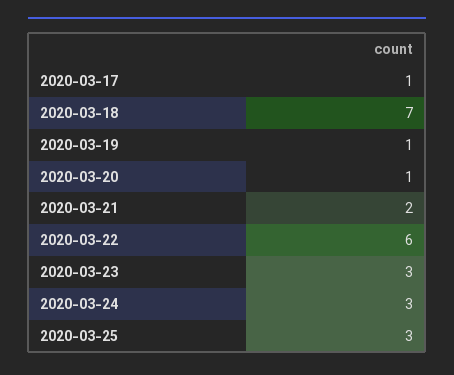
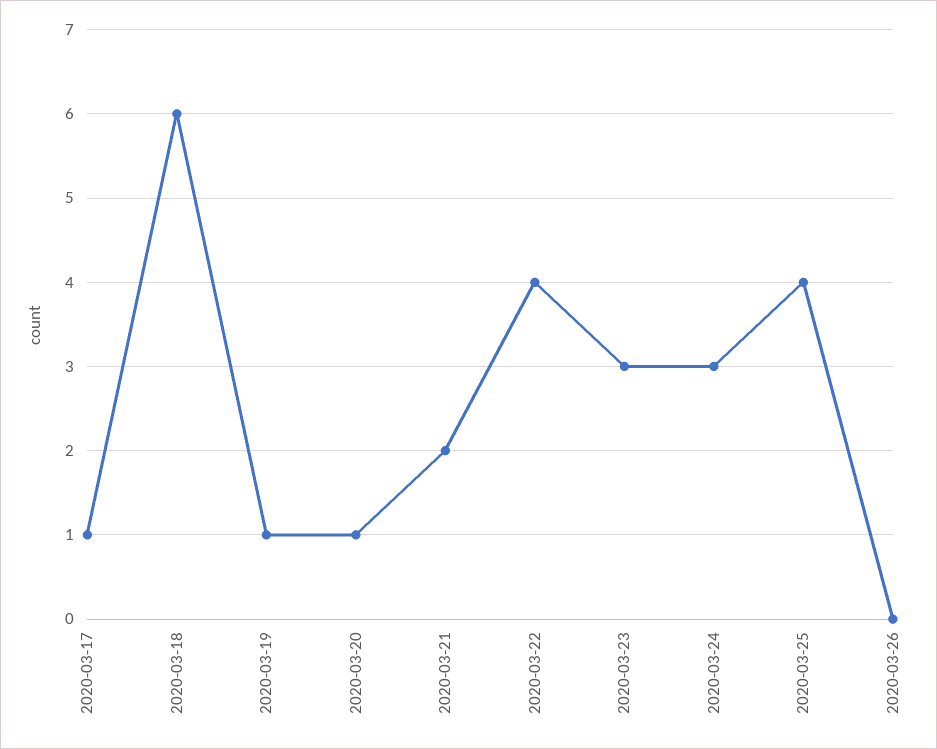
2020-03-18: 7 -> 6
2020-03-22: 6 -> 4
2020-03-25: 3 -> 4
2020-03-26: none -> 0

